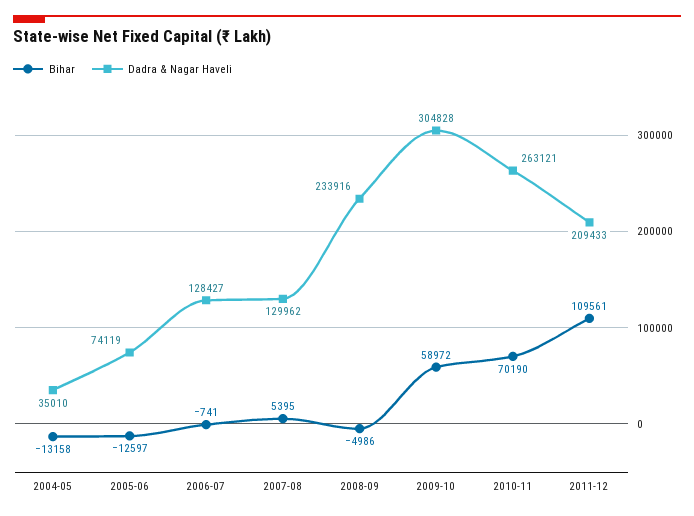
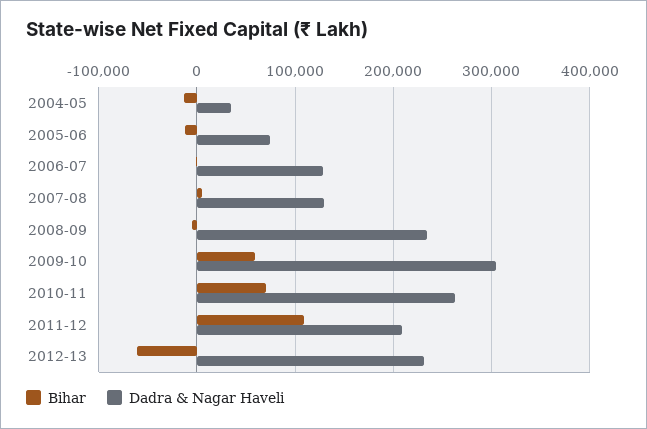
Bihar, 2012-13: none -> -60000
Dadra & Nagar Haveli, 2012-13: none -> 230000

